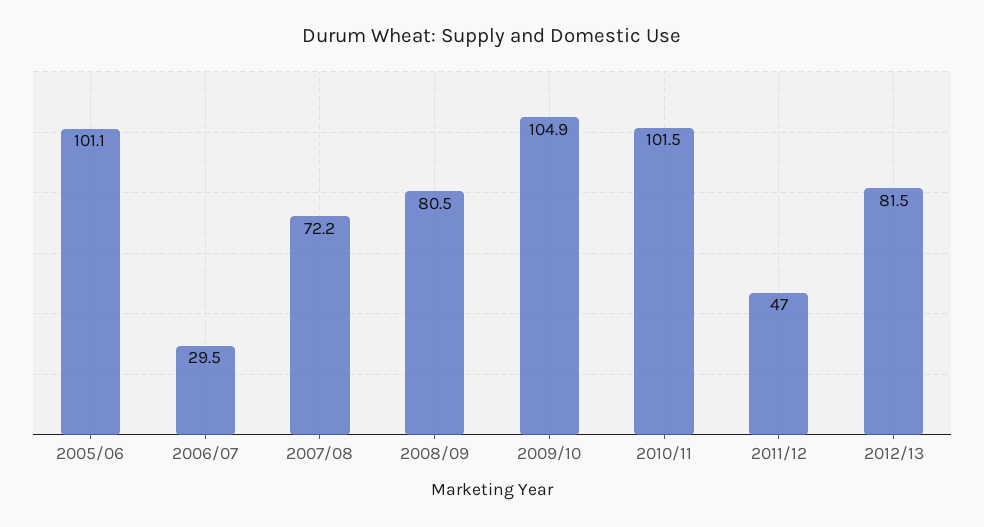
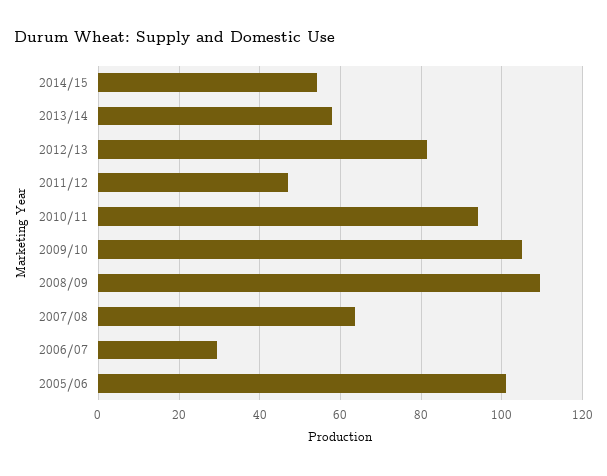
2007/08: 72.2 -> 64
2008/09: 80.5 -> 110
2010/11: 101.5 -> 94
2014/15: none -> 54
2013/14: none -> 58

